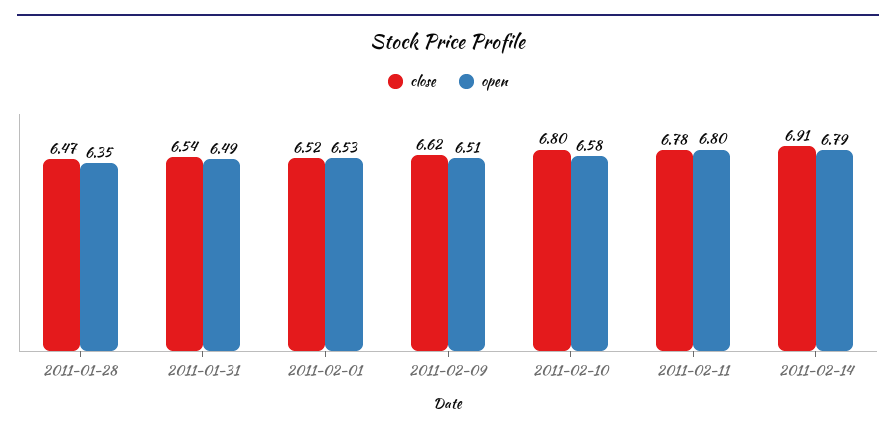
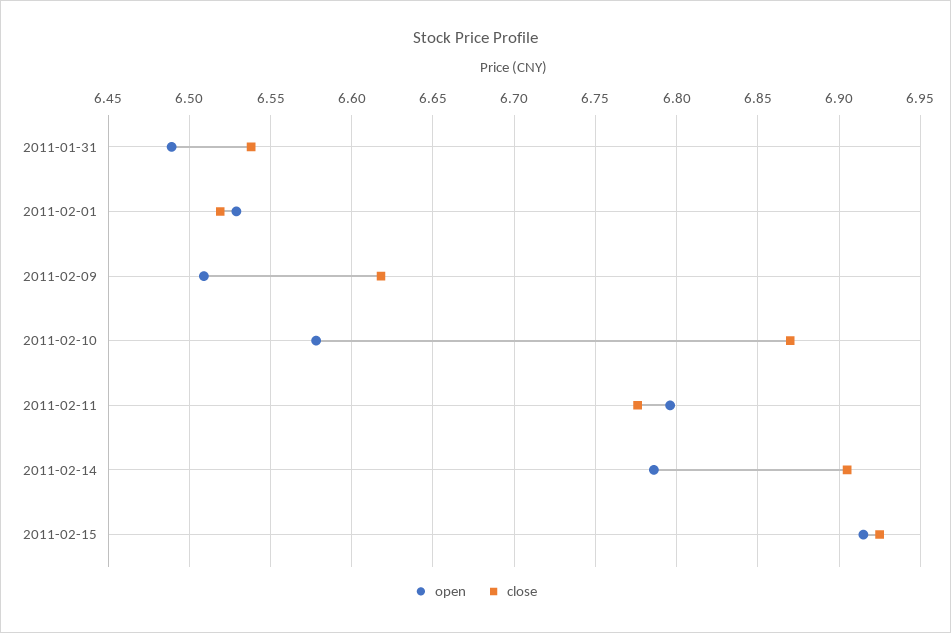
close, 2011-01-28: 6.47 -> none
open, 2011-01-28: 6.35 -> none
close, 2011-02-10: 6.8 -> 6.87
open, 2011-02-15: none -> 6.915
close, 2011-02-15: none -> 6.925

